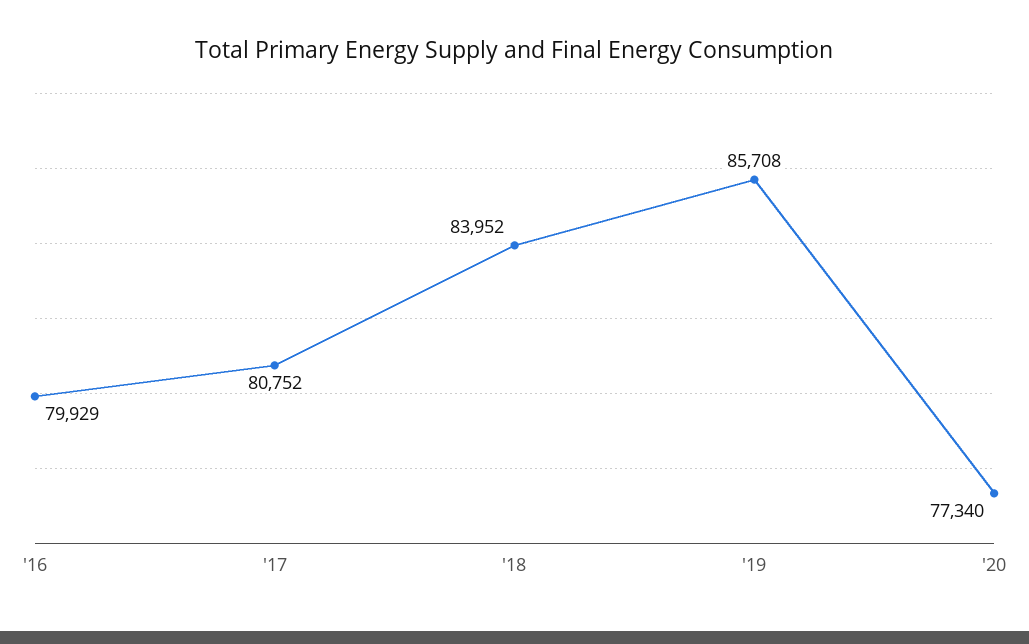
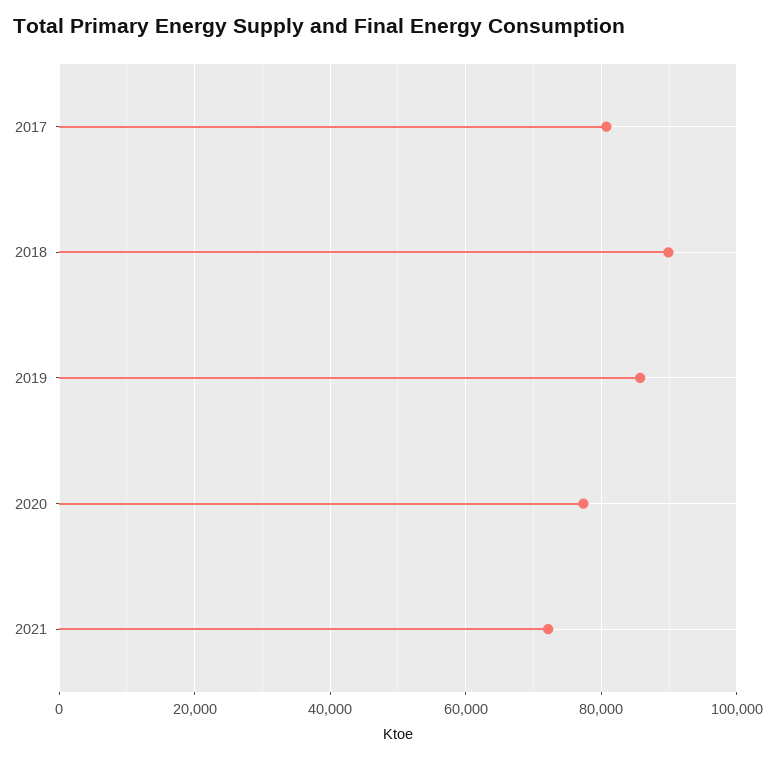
'16: 79929 -> none
'18: 83952 -> 90000
2021: none -> 72000

